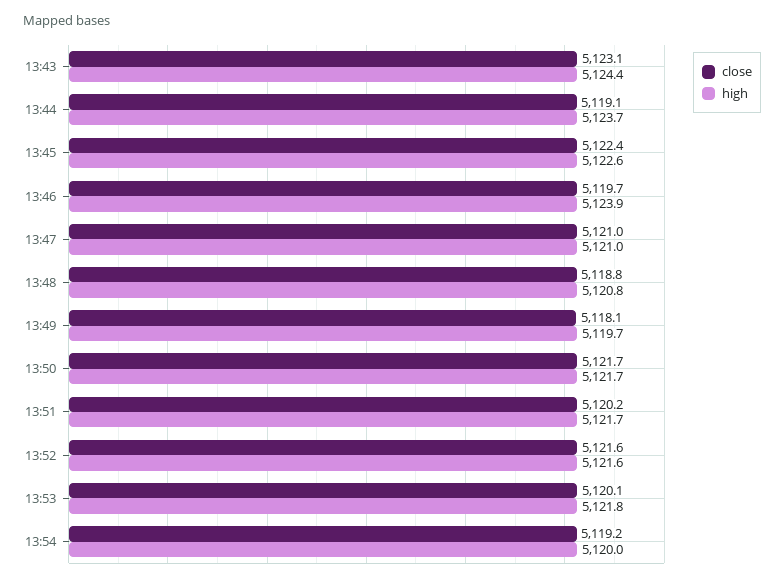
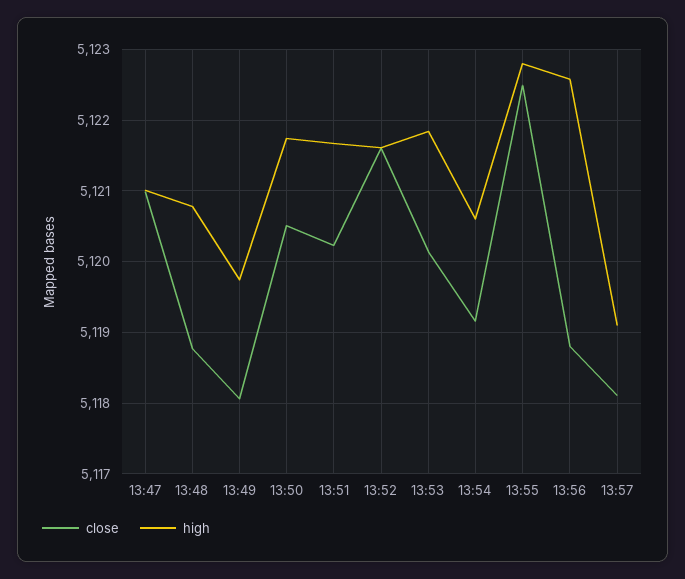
close, 13:43: 5123.1 -> none
high, 13:43: 5124.4 -> none
close, 13:44: 5119.1 -> none
high, 13:44: 5123.7 -> none
close, 13:45: 5122.4 -> none
high, 13:45: 5122.6 -> none
close, 13:46: 5119.7 -> none
high, 13:46: 5123.9 -> none
close, 13:50: 5121.7 -> 5120.5
high, 13:54: 5120 -> 5120.6
close, 13:55: none -> 5122.5
high, 13:55: none -> 5122.8
close, 13:56: none -> 5118.8
high, 13:56: none -> 5122.6
close, 13:57: none -> 5118.1
high, 13:57: none -> 5119.1

